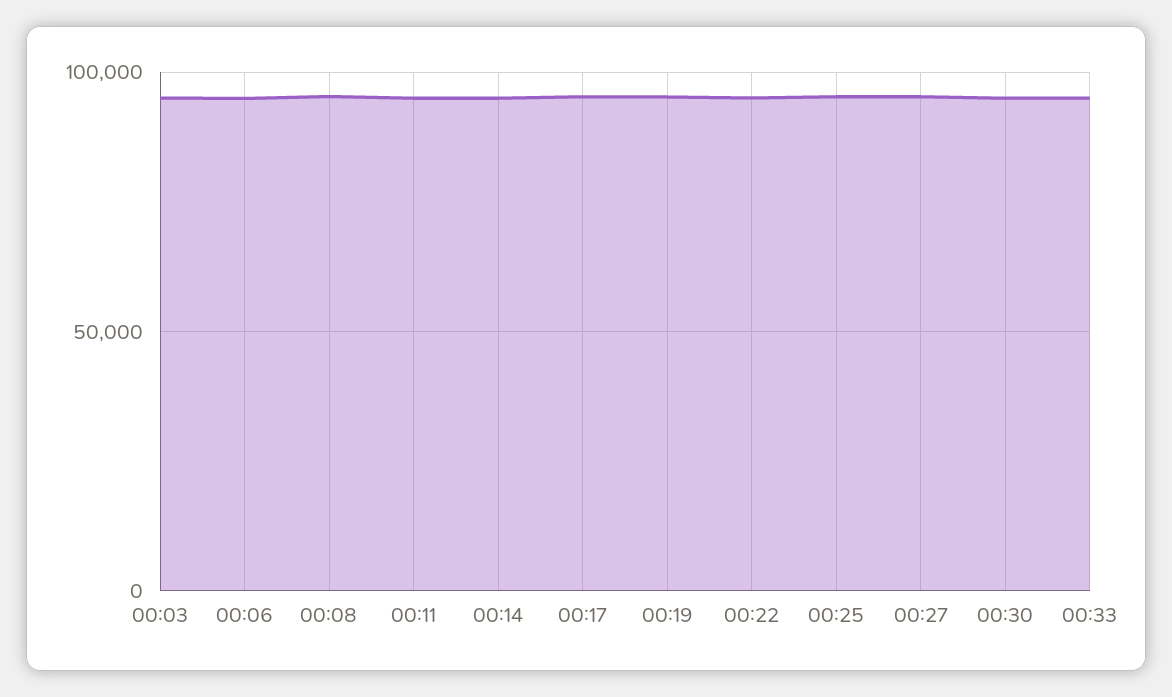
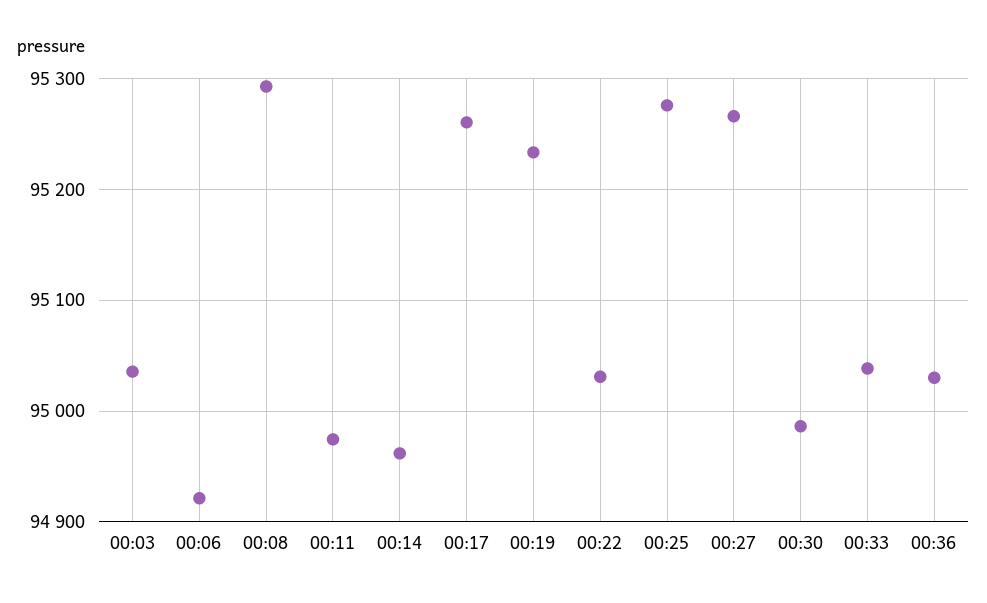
00:36: none -> 95030

